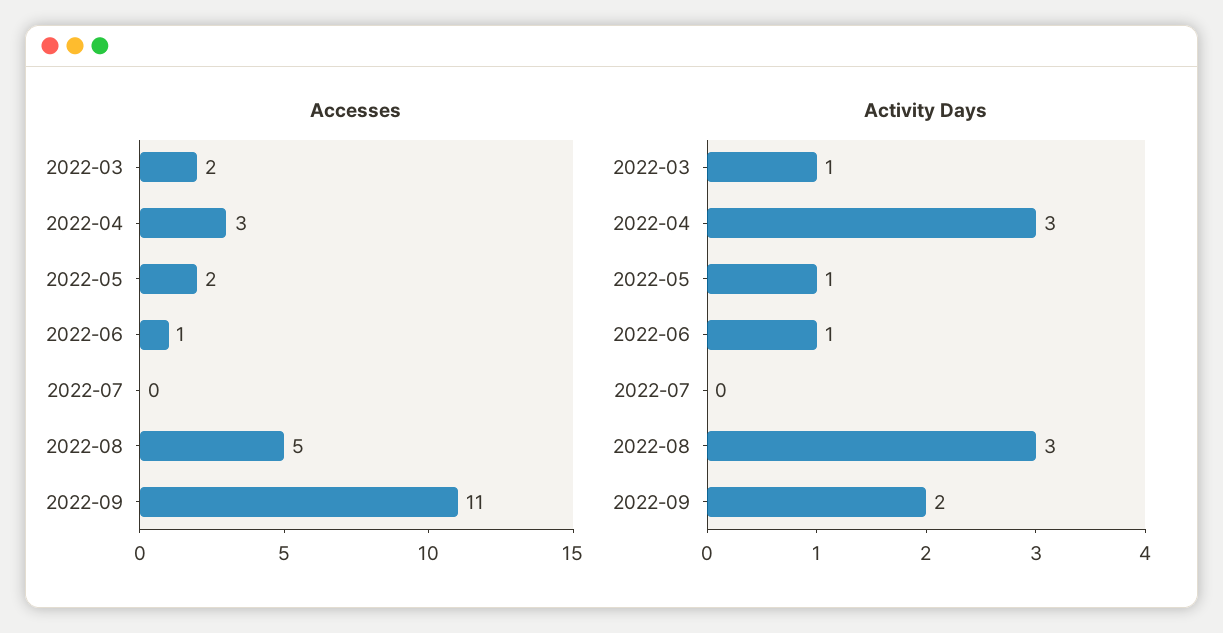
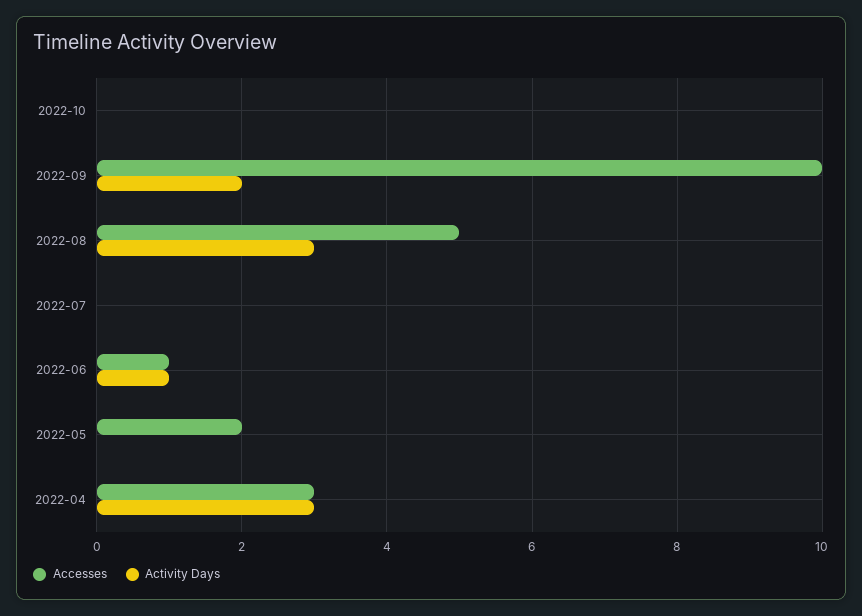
Accesses, 2022-03: 2 -> none
Accesses, 2022-09: 11 -> 10
Activity Days, 2022-03: 1 -> none
Activity Days, 2022-05: 1 -> 0
Accesses, 2022-10: none -> 0
Activity Days, 2022-10: none -> 0

